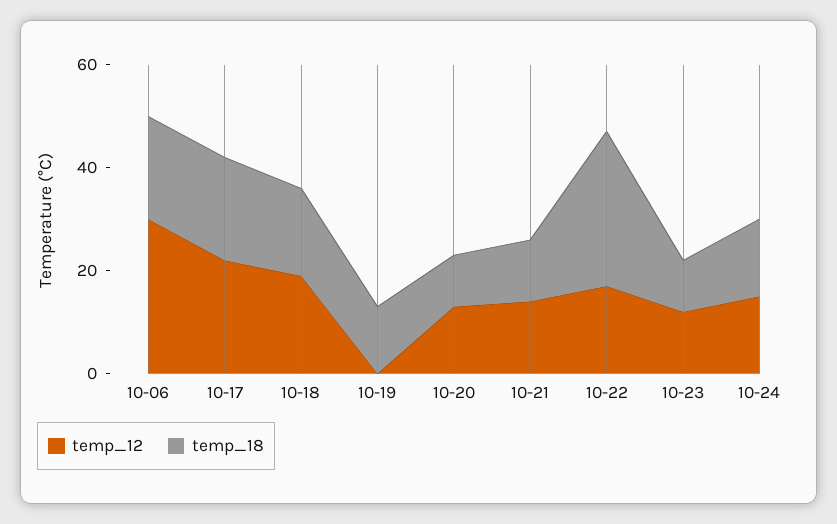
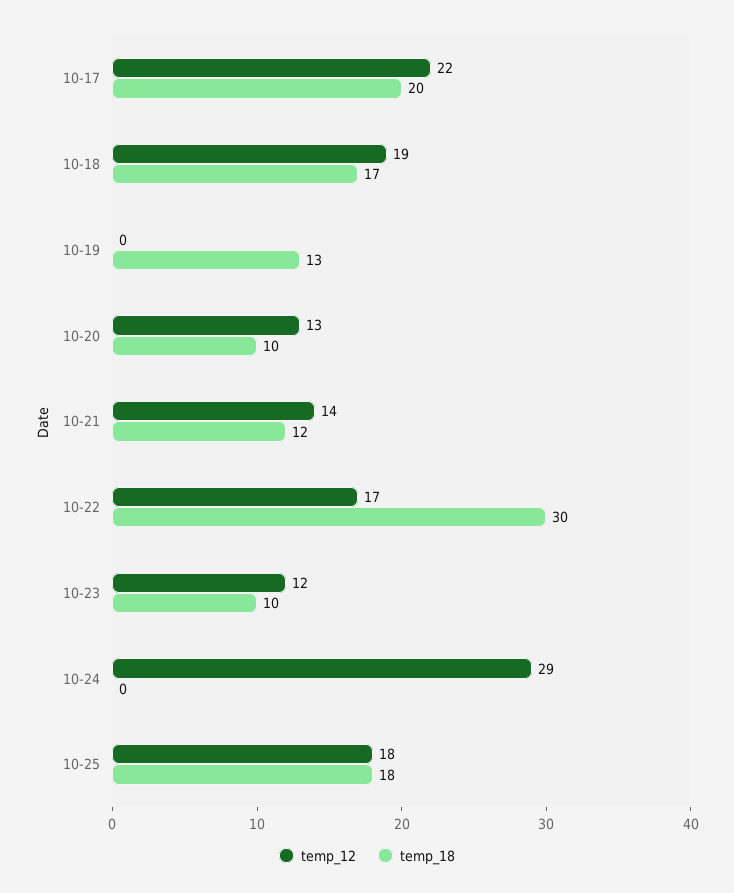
temp_12, 10-06: 30 -> none
temp_18, 10-06: 20 -> none
temp_12, 10-24: 15 -> 29
temp_18, 10-24: 15 -> 0
temp_12, 10-25: none -> 18
temp_18, 10-25: none -> 18

